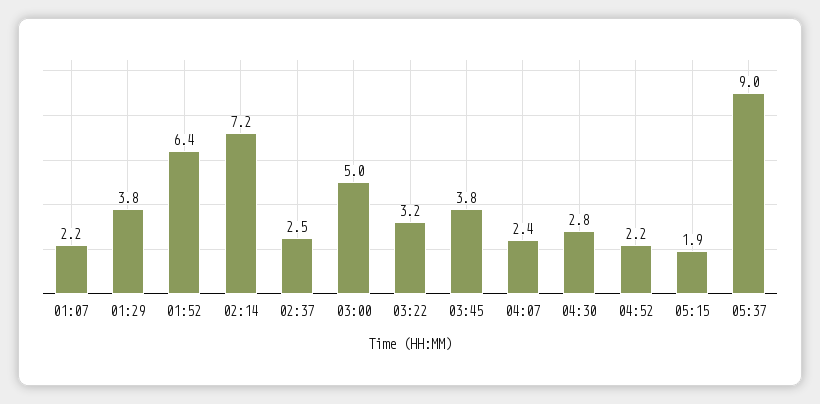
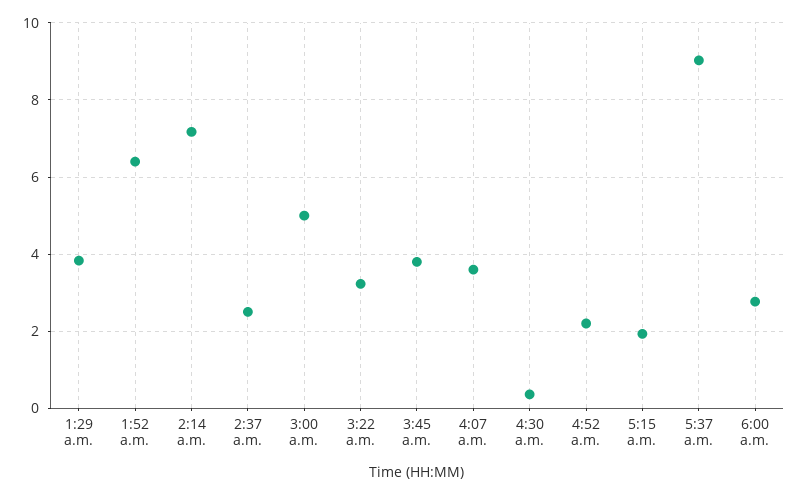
01:07: 2.2 -> none
04:07: 2.4 -> 3.6
04:30: 2.8 -> 0.4
6:00 a.m.: none -> 2.8

